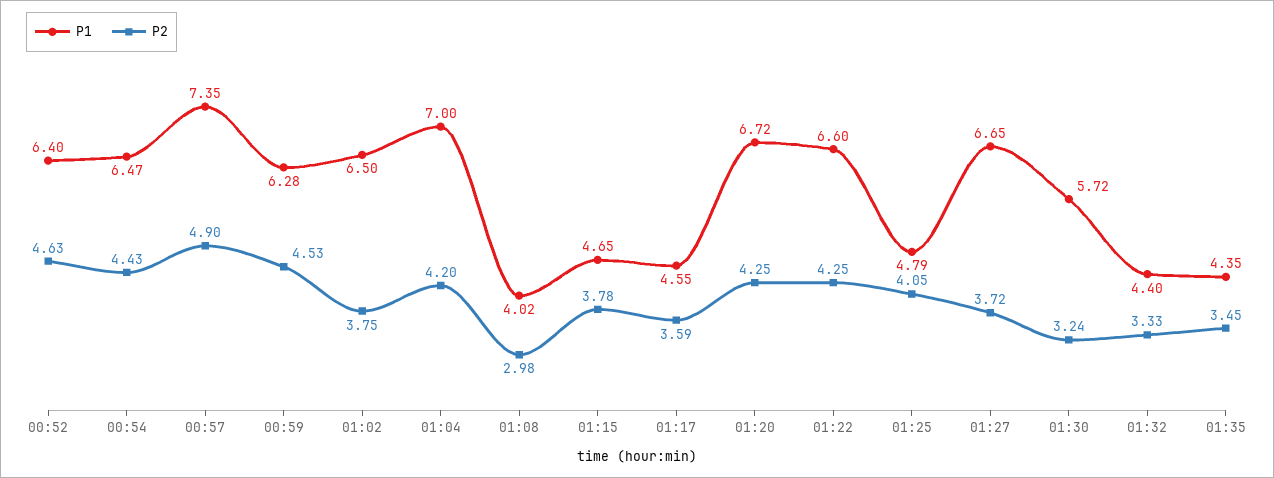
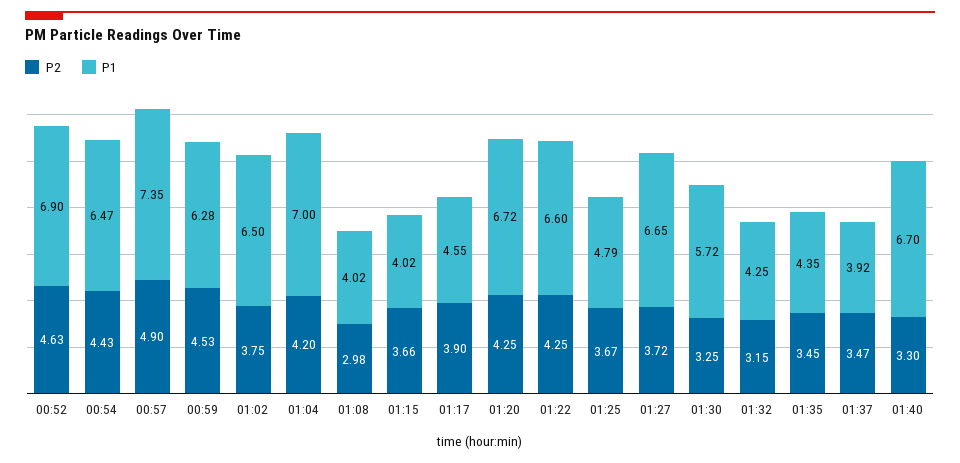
P1, 00:52: 6.4 -> 6.9
P1, 01:15: 4.65 -> 4.02
P2, 01:15: 3.78 -> 3.66
P2, 01:17: 3.59 -> 3.9
P2, 01:25: 4.05 -> 3.67
P2, 01:30: 3.24 -> 3.25
P1, 01:32: 4.4 -> 4.25
P2, 01:32: 3.33 -> 3.15
P2, 01:37: none -> 3.47
P1, 01:37: none -> 3.92
P2, 01:40: none -> 3.3
P1, 01:40: none -> 6.7

